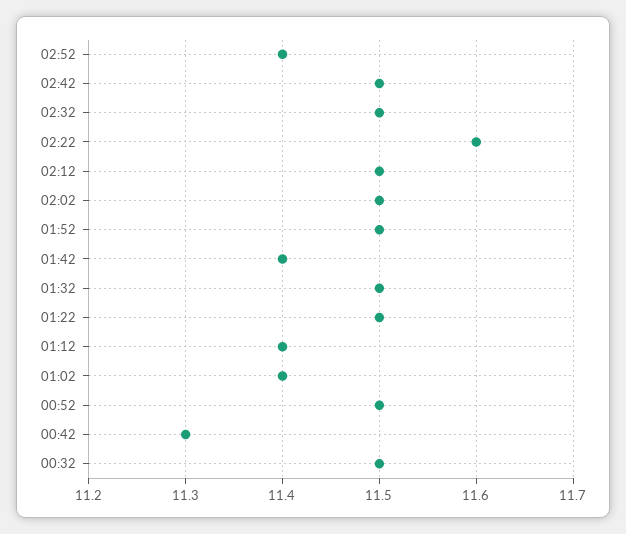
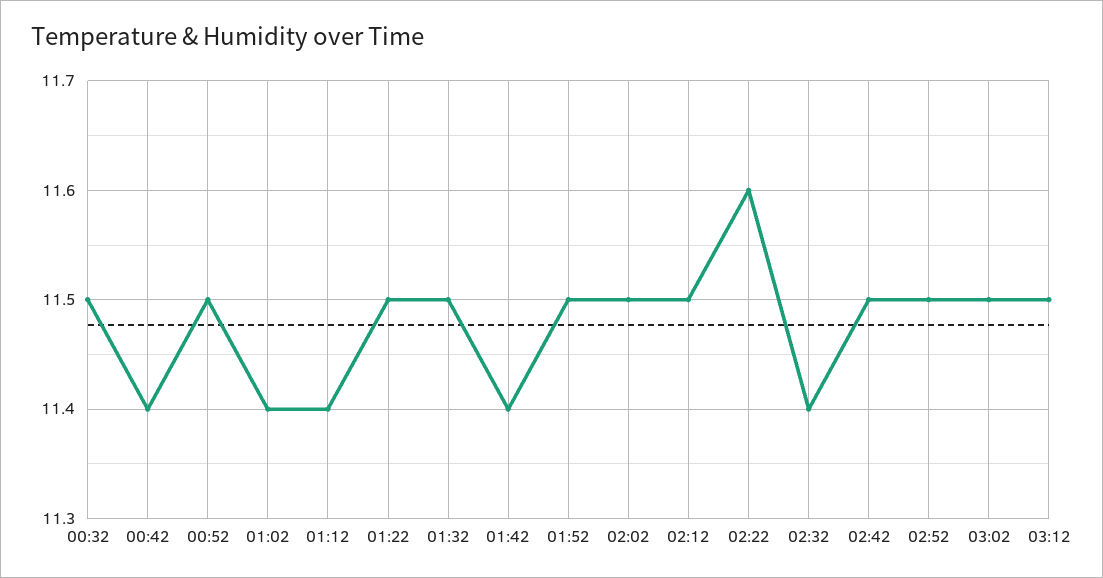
02:52: 11.4 -> 11.5
02:32: 11.5 -> 11.4
00:42: 11.3 -> 11.4
03:02: none -> 11.5
03:12: none -> 11.5

